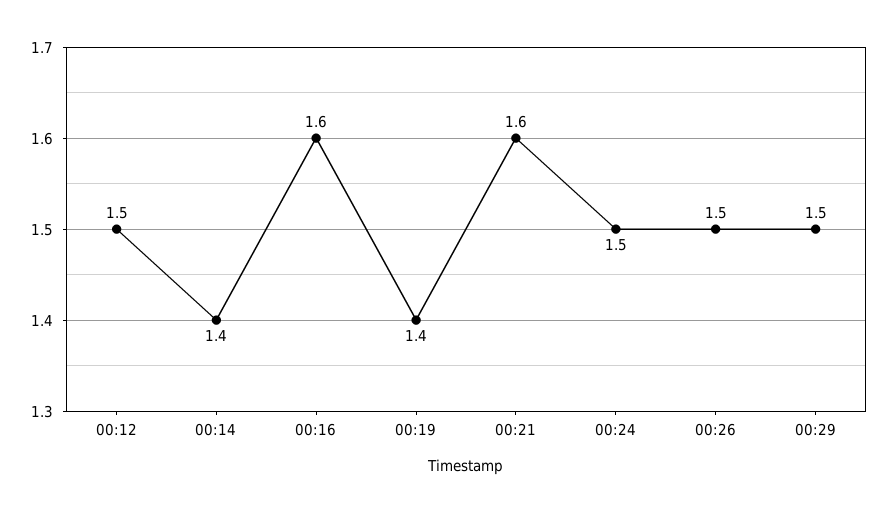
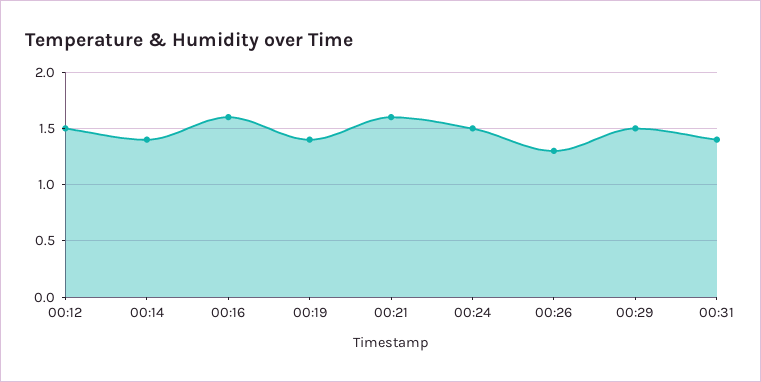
00:26: 1.5 -> 1.3
00:31: none -> 1.4

